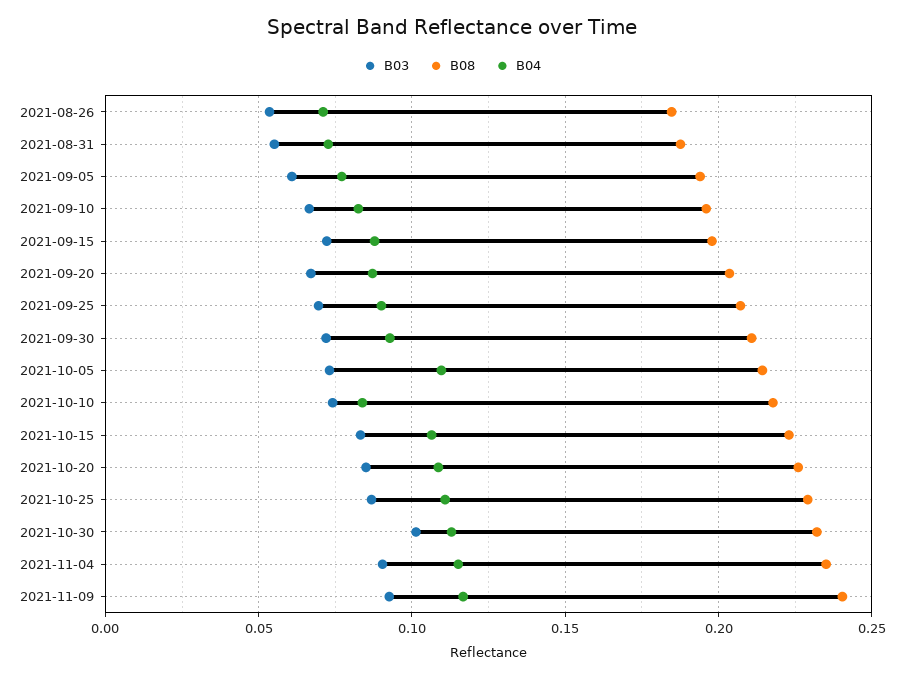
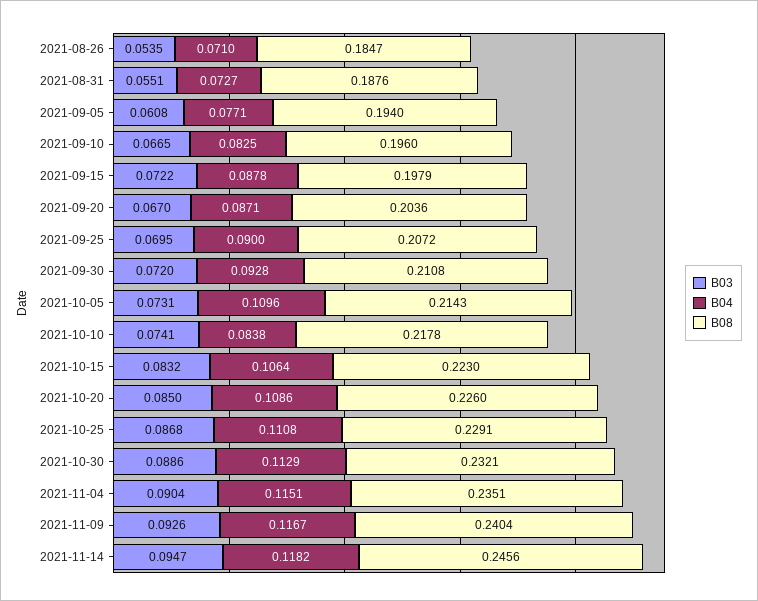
B03, 2021-10-30: 0.1 -> 0.0886
B03, 2021-11-14: none -> 0.0947
B04, 2021-11-14: none -> 0.1182
B08, 2021-11-14: none -> 0.2456

